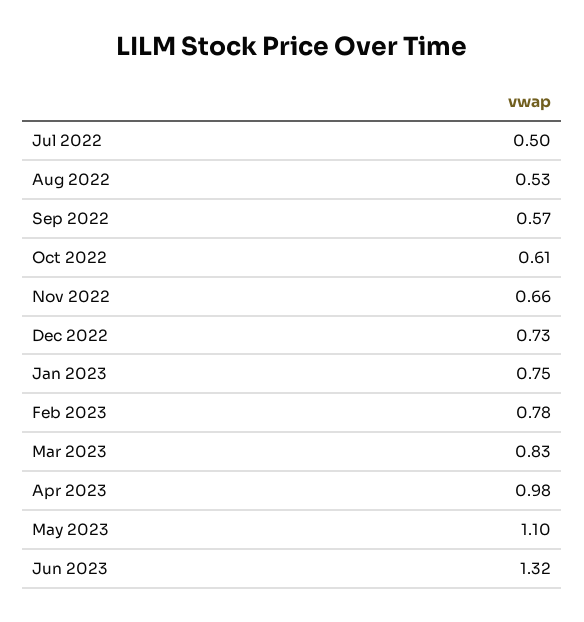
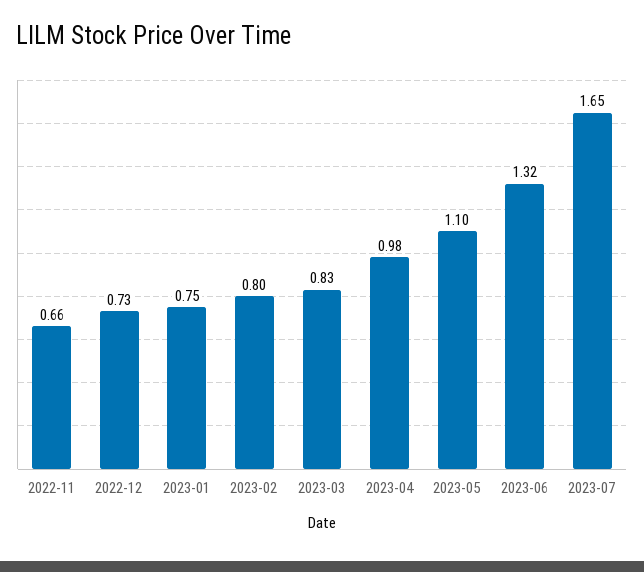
Jul 2022: 0.5 -> none
Aug 2022: 0.53 -> none
Sep 2022: 0.57 -> none
Oct 2022: 0.61 -> none
Feb 2023: 0.78 -> 0.8
2023-07: none -> 1.65

